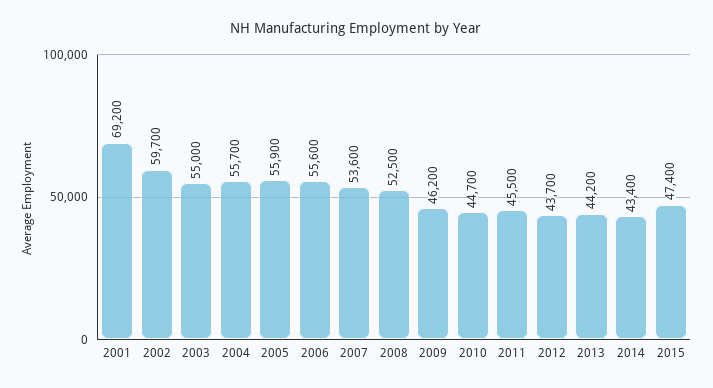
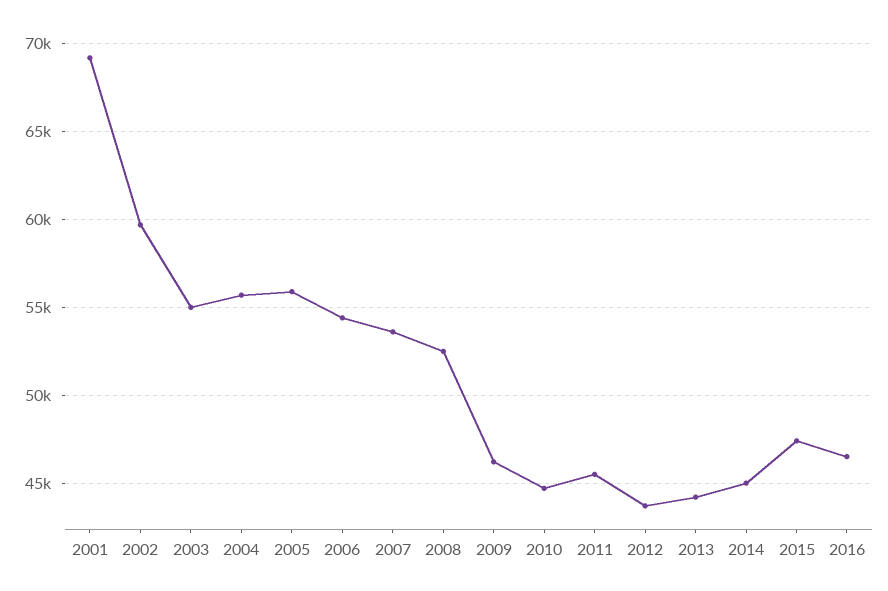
2006: 55600 -> 54500
2014: 43400 -> 45000
2016: none -> 46500

